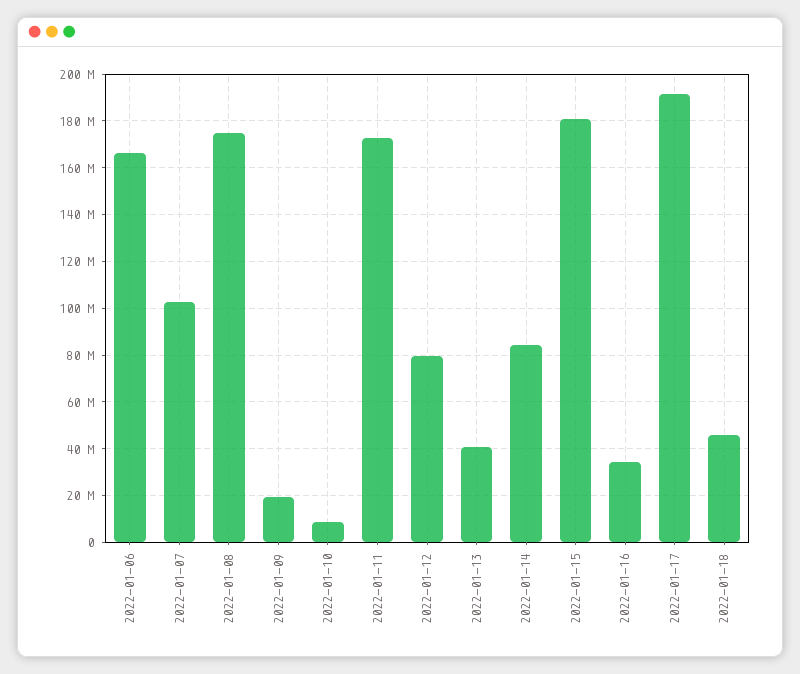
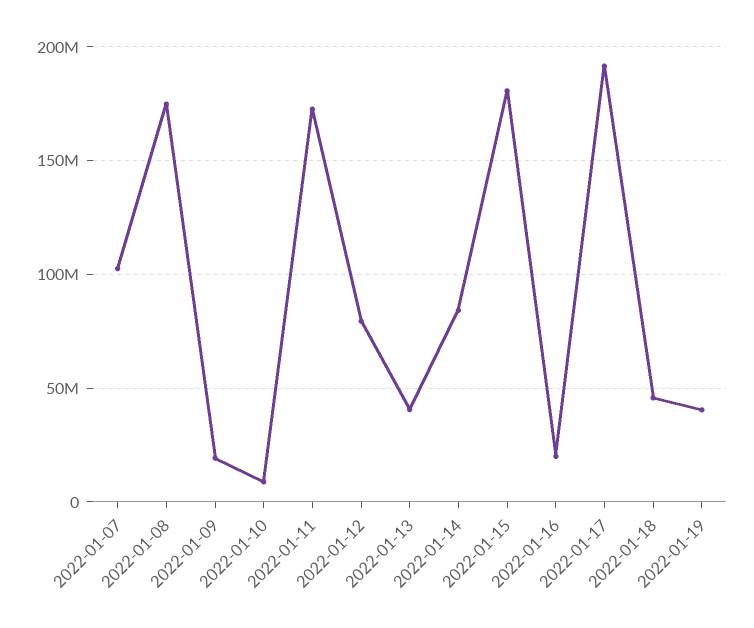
2022-01-06: 165000000 -> none
2022-01-16: 35000000 -> 20000000
2022-01-19: none -> 40000000

